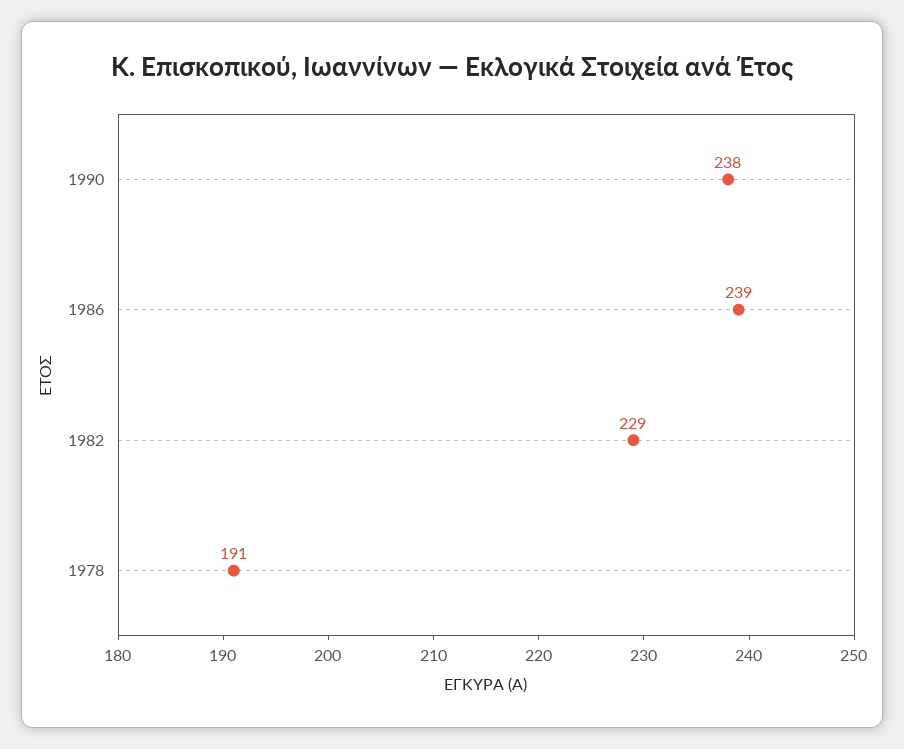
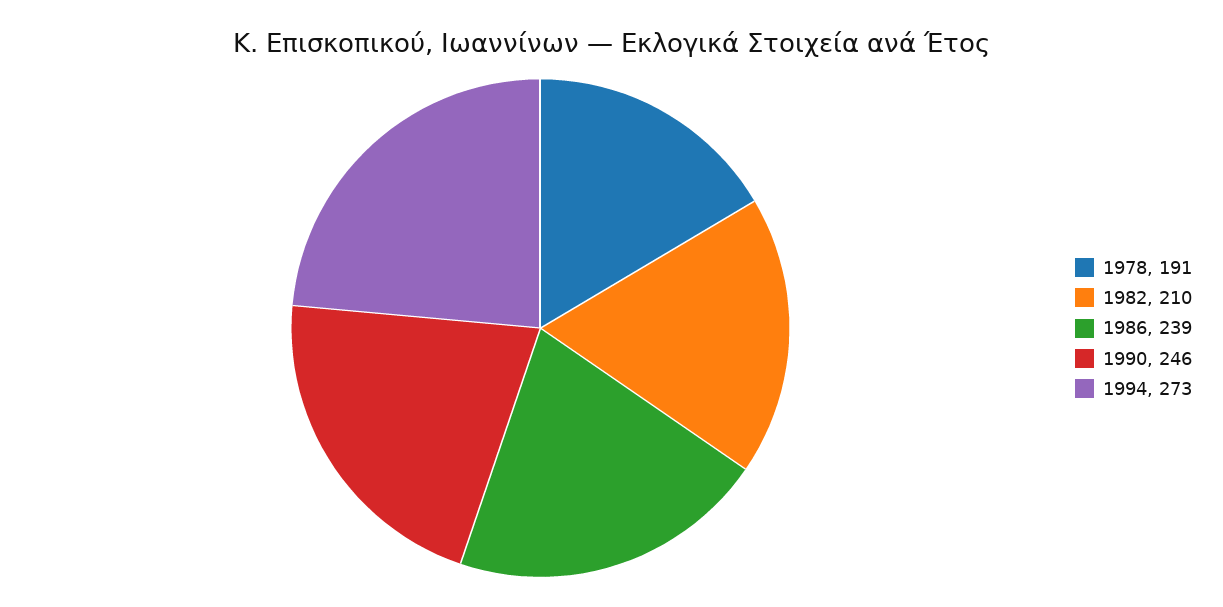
1990: 238 -> 246
1982: 229 -> 210
1994: none -> 273

